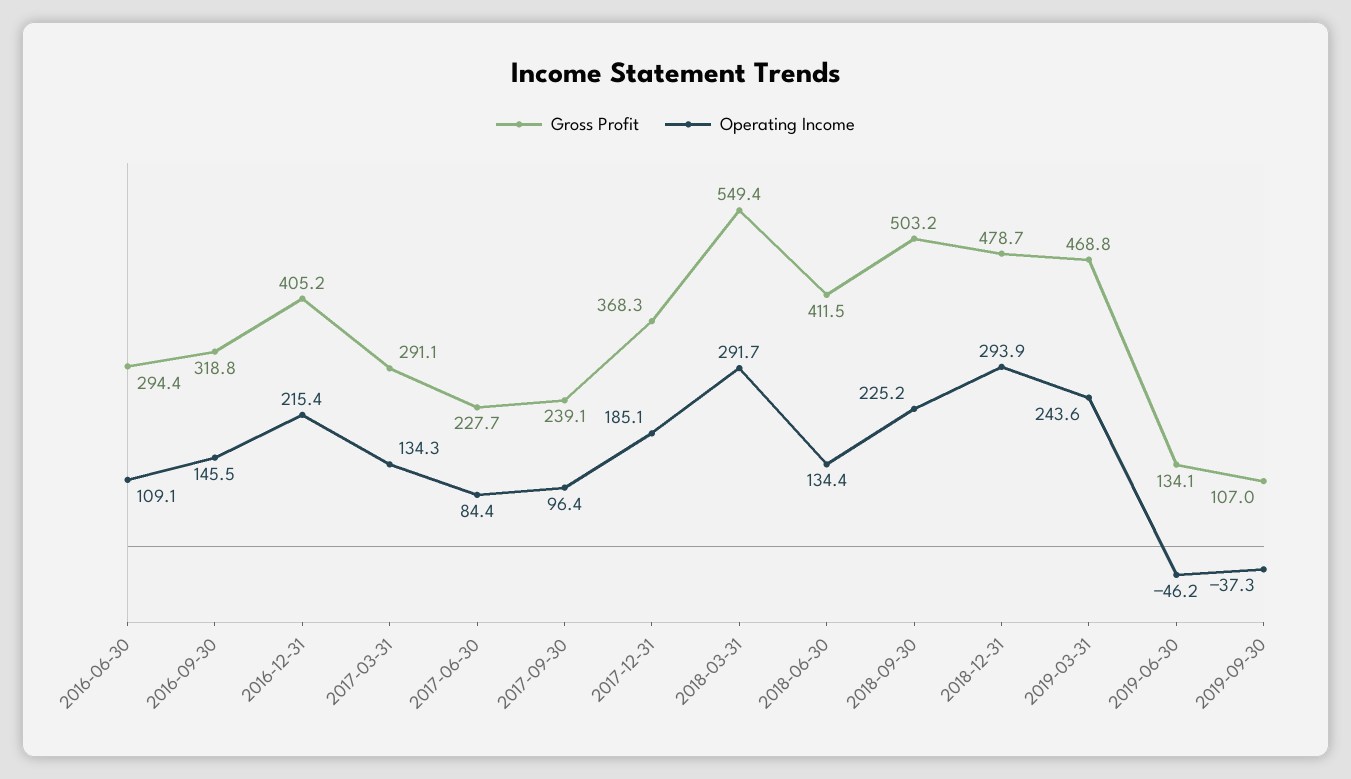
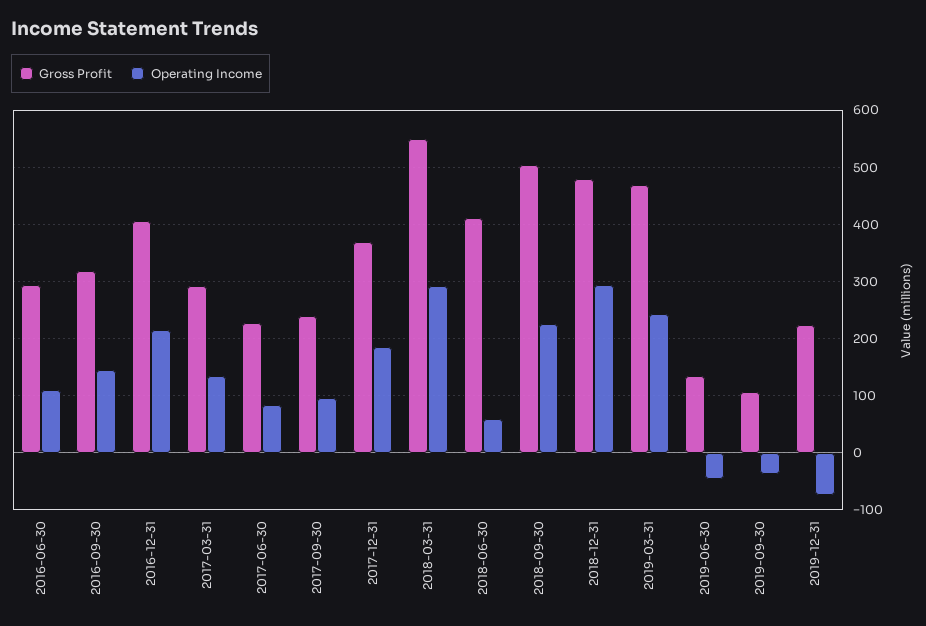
Operating Income, 2018-06-30: 134.4 -> 60
Gross Profit, 2019-12-31: none -> 220
Operating Income, 2019-12-31: none -> -80

